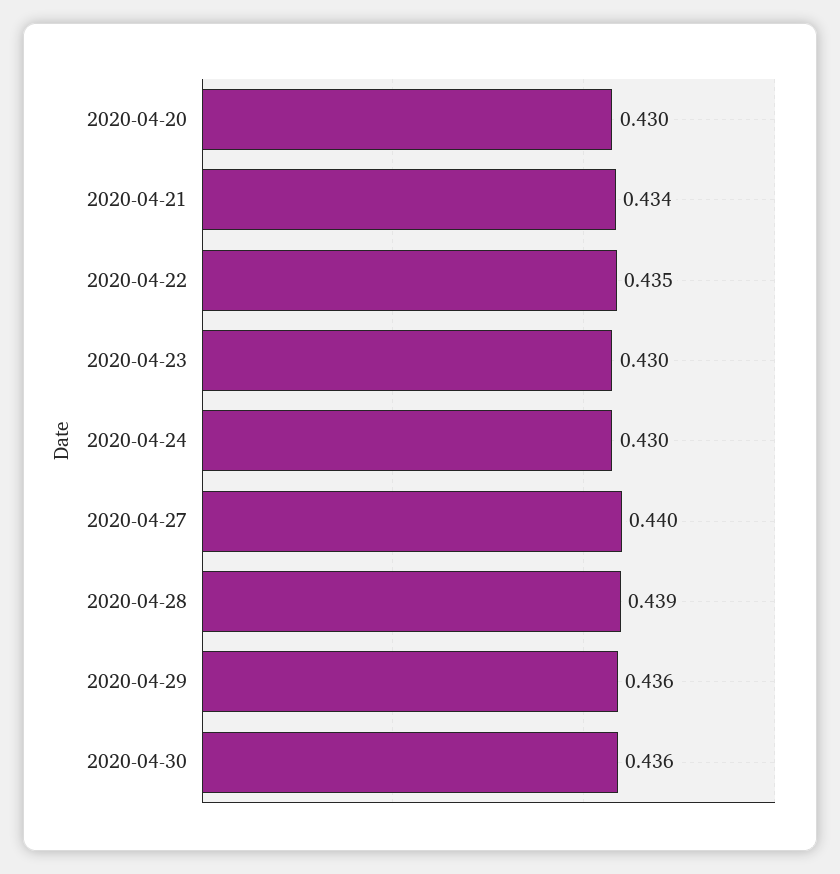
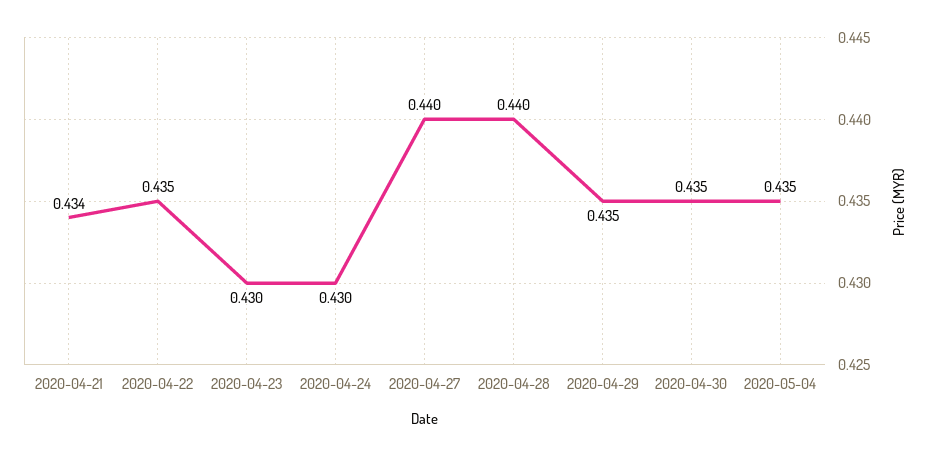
2020-04-20: 0.43 -> none
2020-04-28: 0.439 -> 0.44
2020-04-29: 0.436 -> 0.435
2020-04-30: 0.436 -> 0.435
2020-05-04: none -> 0.435

